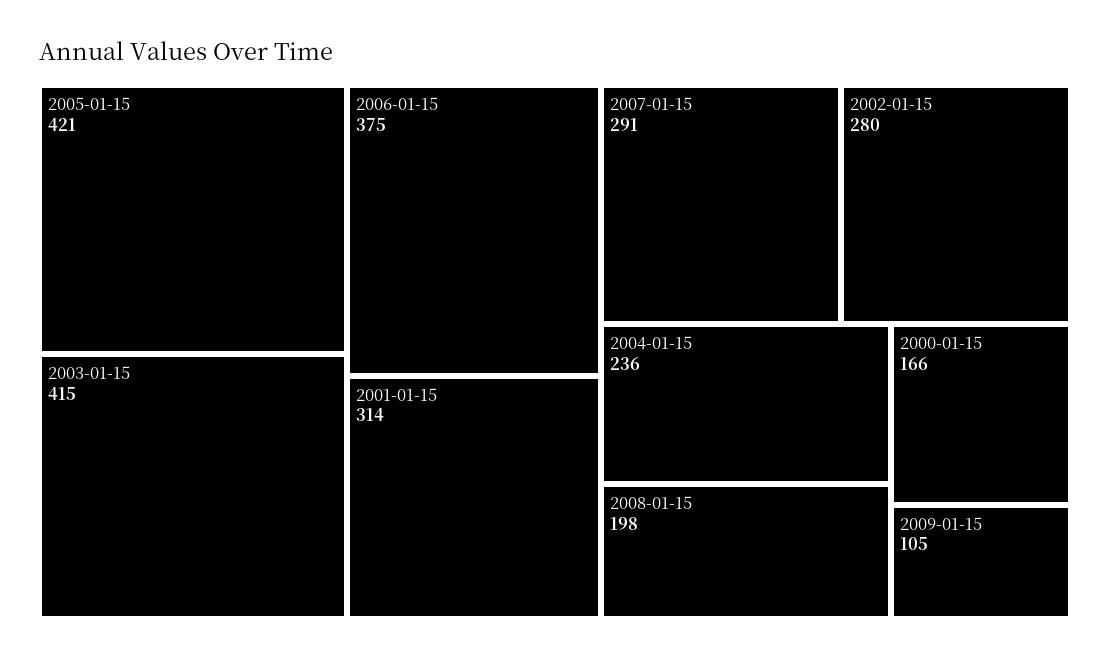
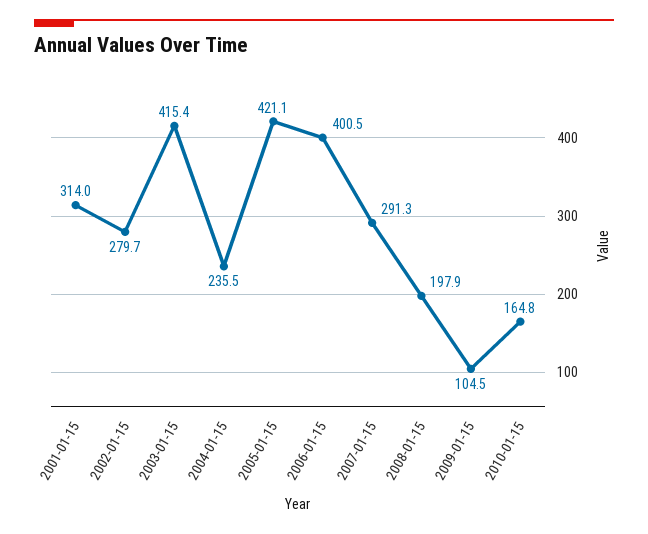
2006-01-15: 375 -> 400.5
2000-01-15: 166 -> none
2010-01-15: none -> 164.8

